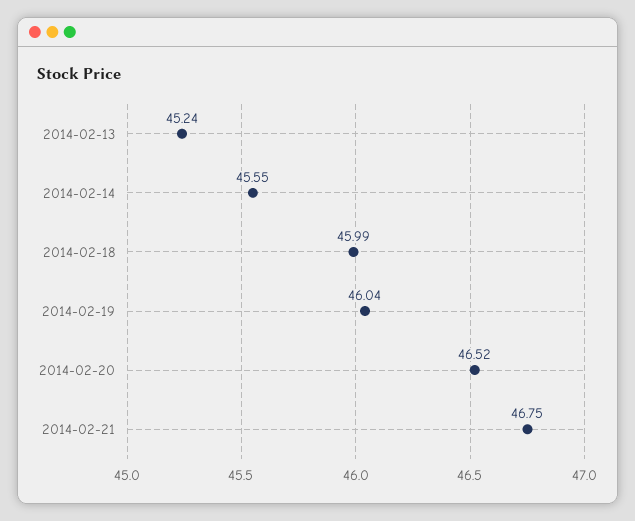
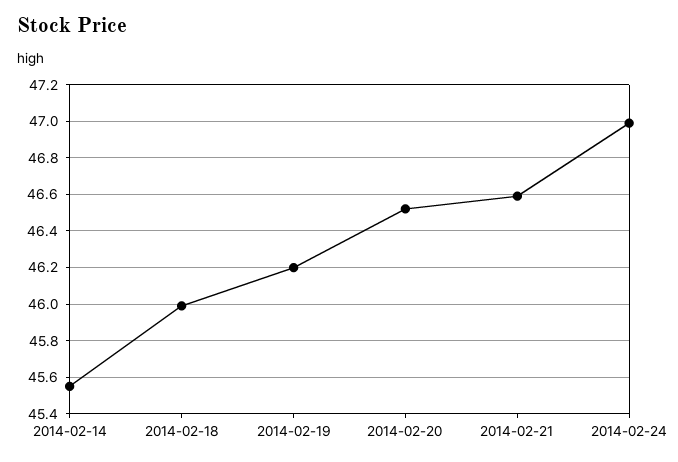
2014-02-13: 45.24 -> none
2014-02-19: 46.04 -> 46.2
2014-02-21: 46.75 -> 46.6
2014-02-24: none -> 47

